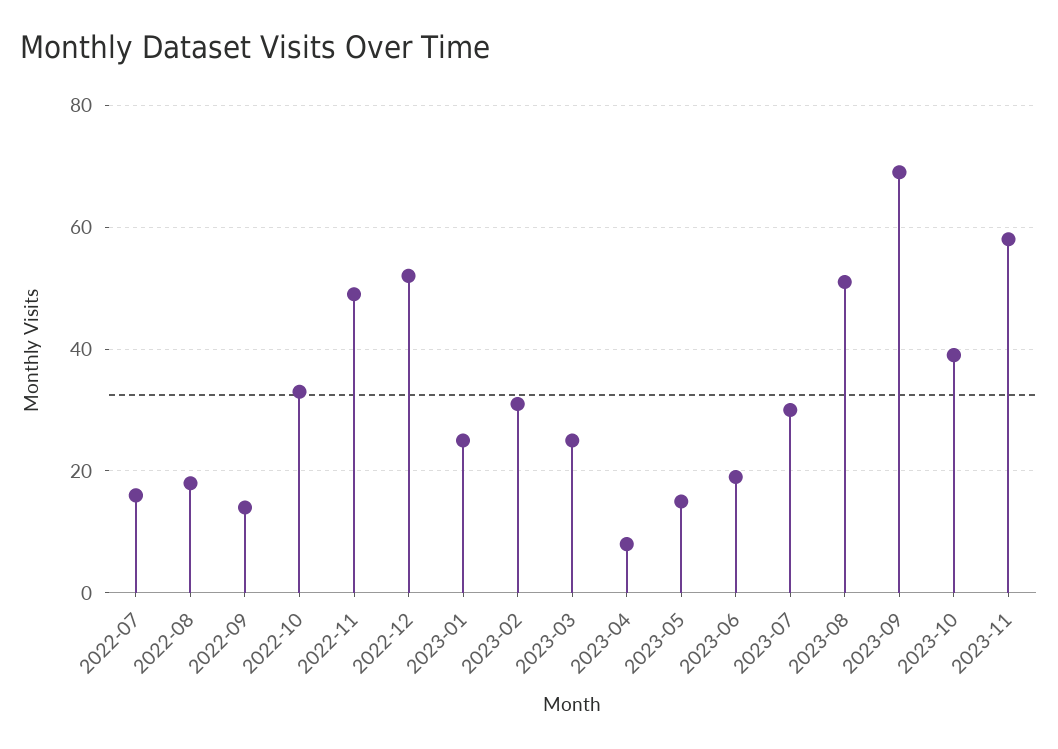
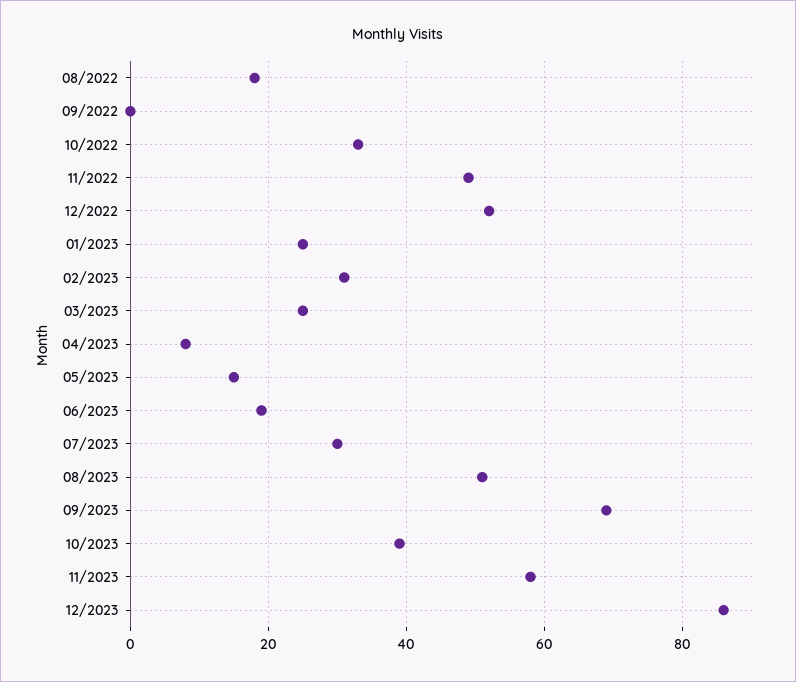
2022-07: 15 -> none
2022-09: 15 -> 0
12/2023: none -> 85

